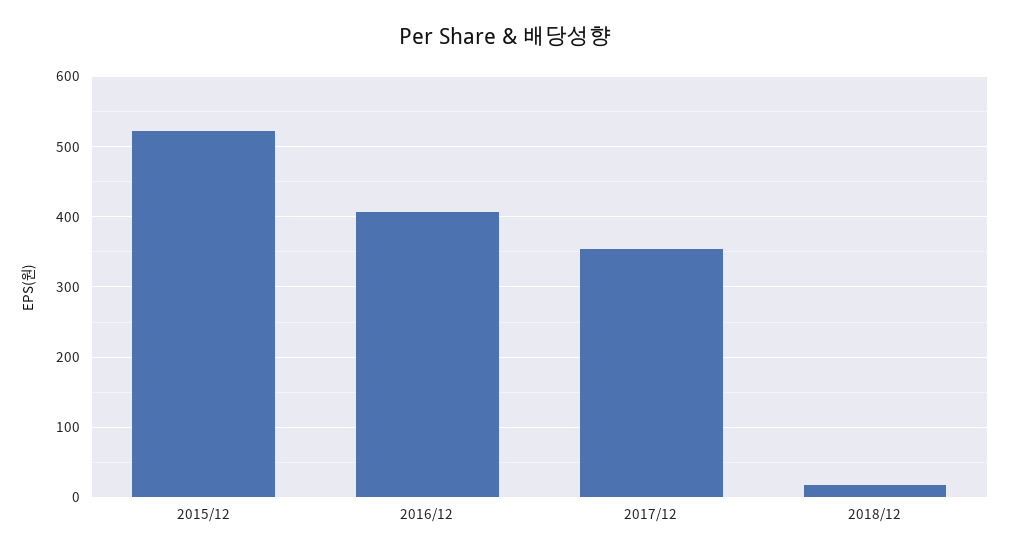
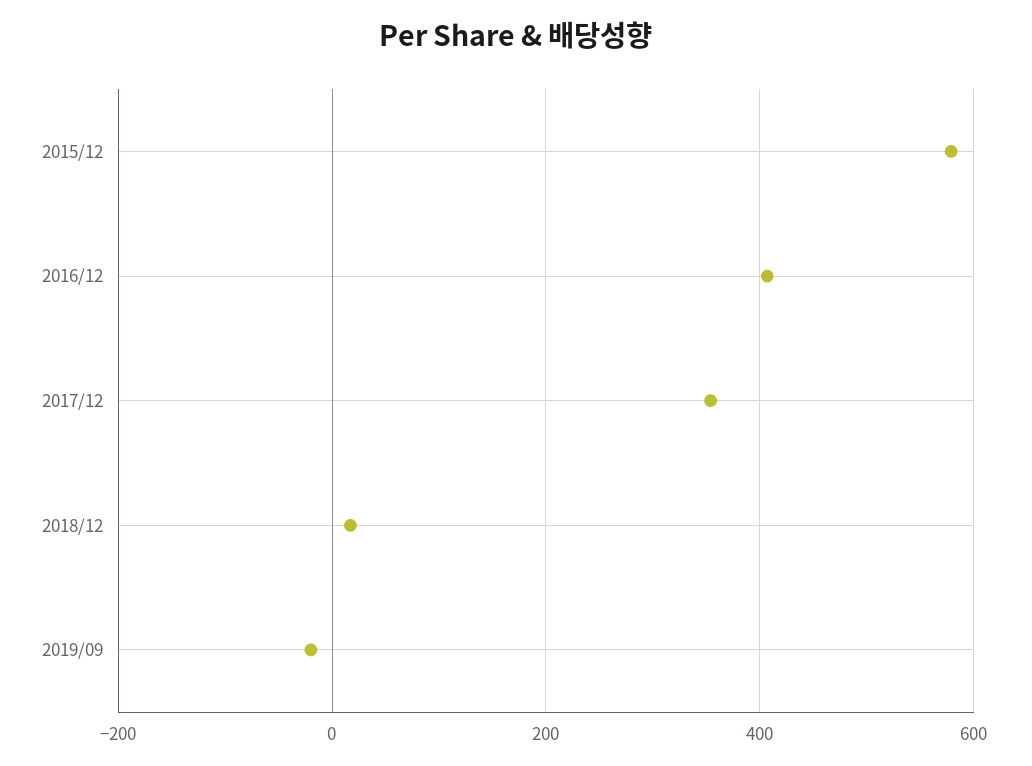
2015/12: 520 -> 580
2019/09: none -> -20

